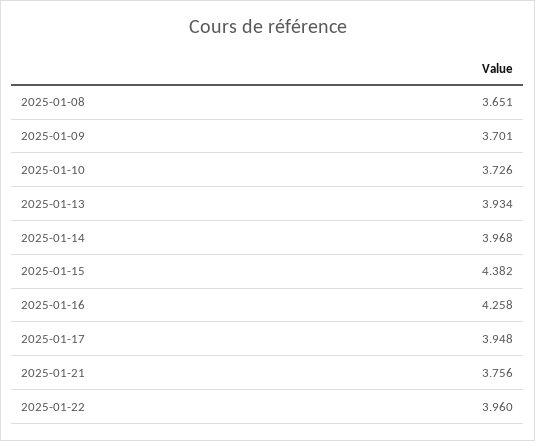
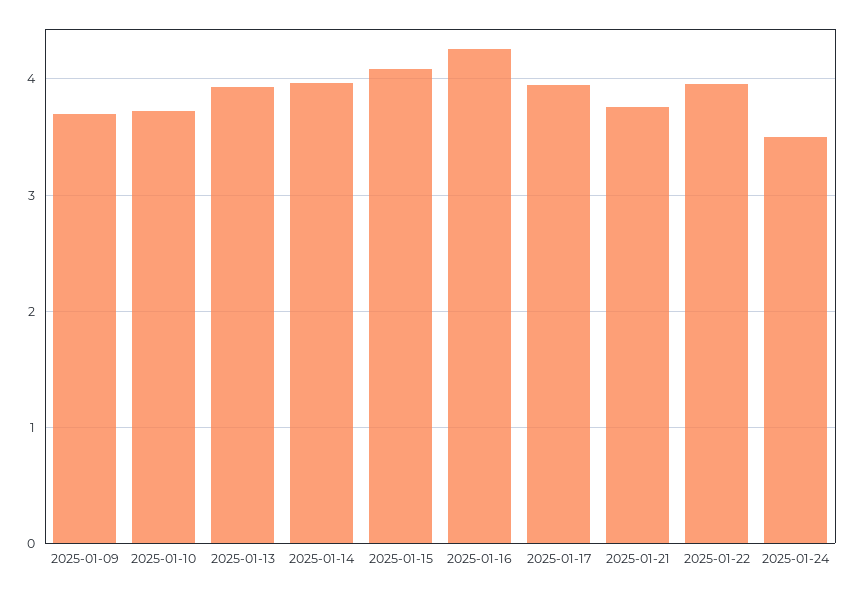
2025-01-08: 3.651 -> none
2025-01-15: 4.382 -> 4.1
2025-01-24: none -> 3.5

